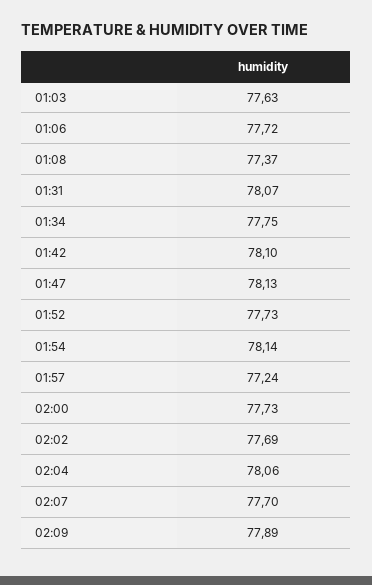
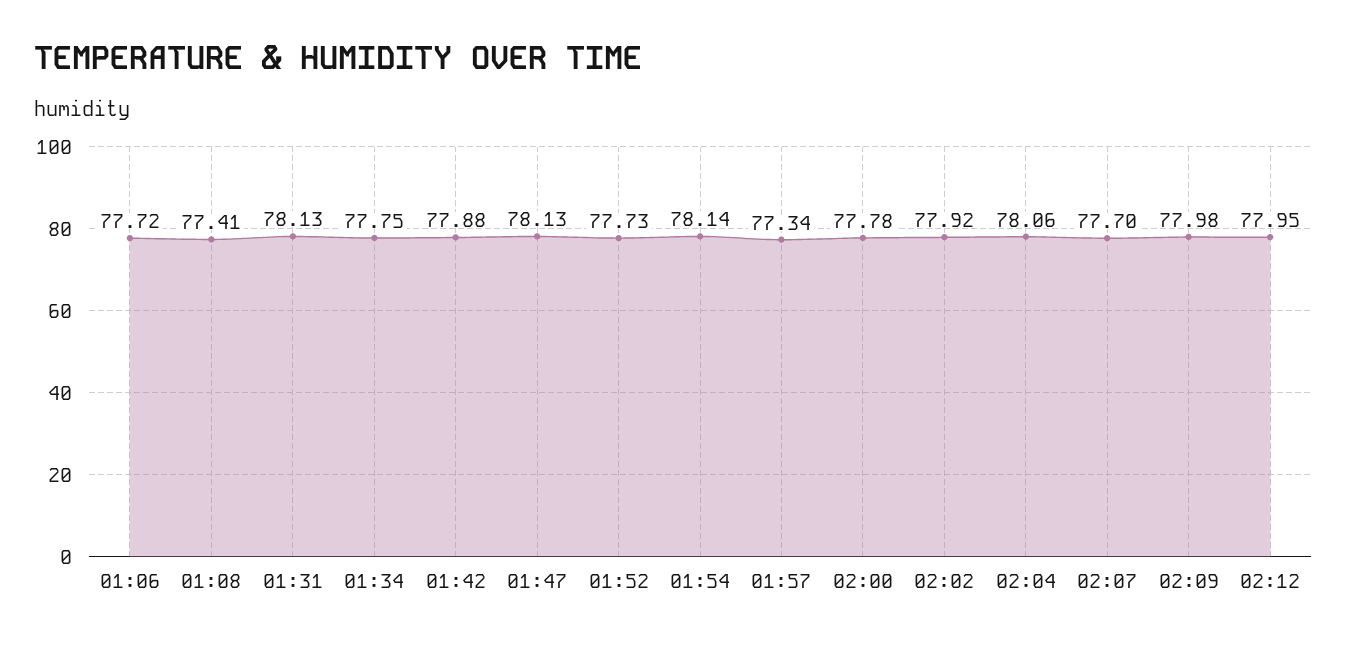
01:03: 77.63 -> none
01:08: 77.37 -> 77.41
01:31: 78.07 -> 78.13
01:42: 78.1 -> 77.88
01:57: 77.24 -> 77.34
02:00: 77.73 -> 77.78
02:02: 77.69 -> 77.92
02:09: 77.89 -> 77.98
02:12: none -> 77.95

